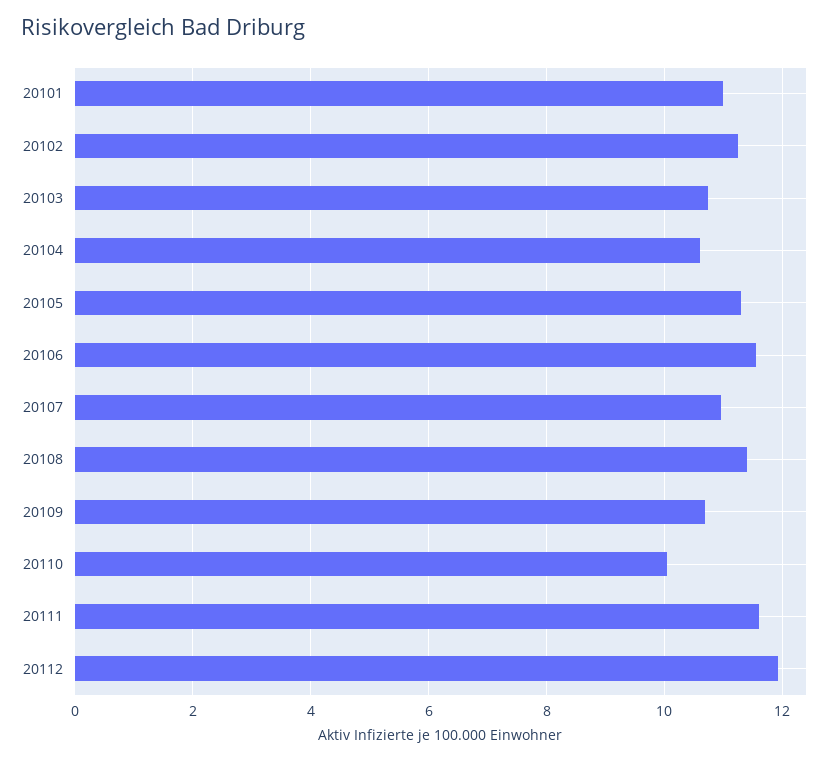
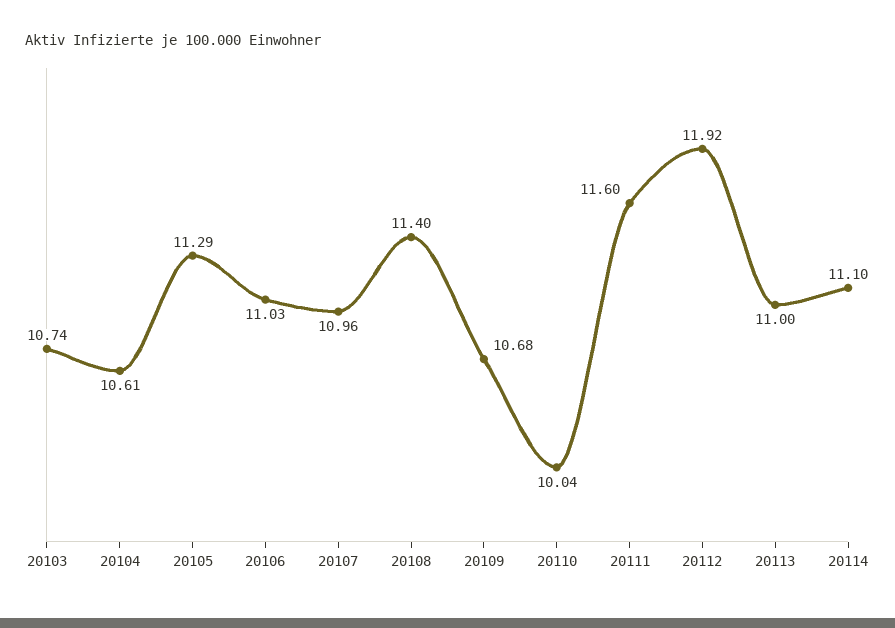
20101: 11 -> none
20102: 11.2 -> none
20106: 11.6 -> 11.03
20113: none -> 11
20114: none -> 11.1

